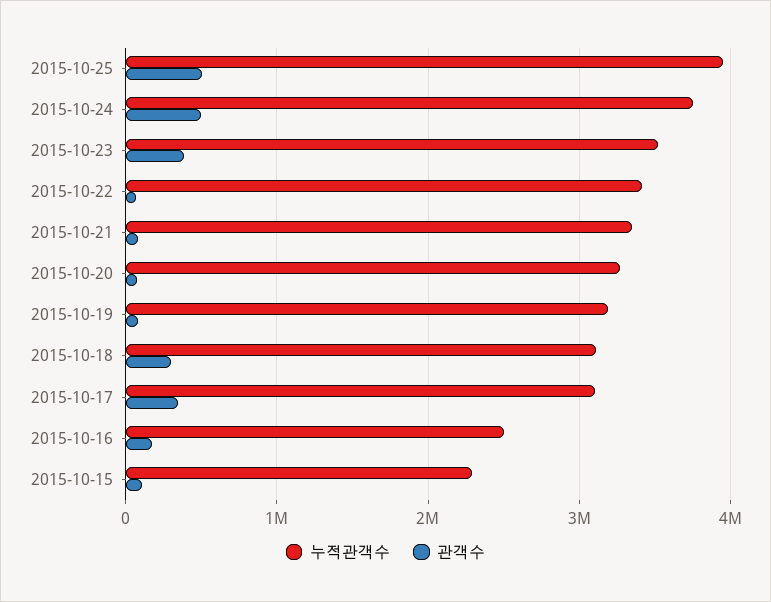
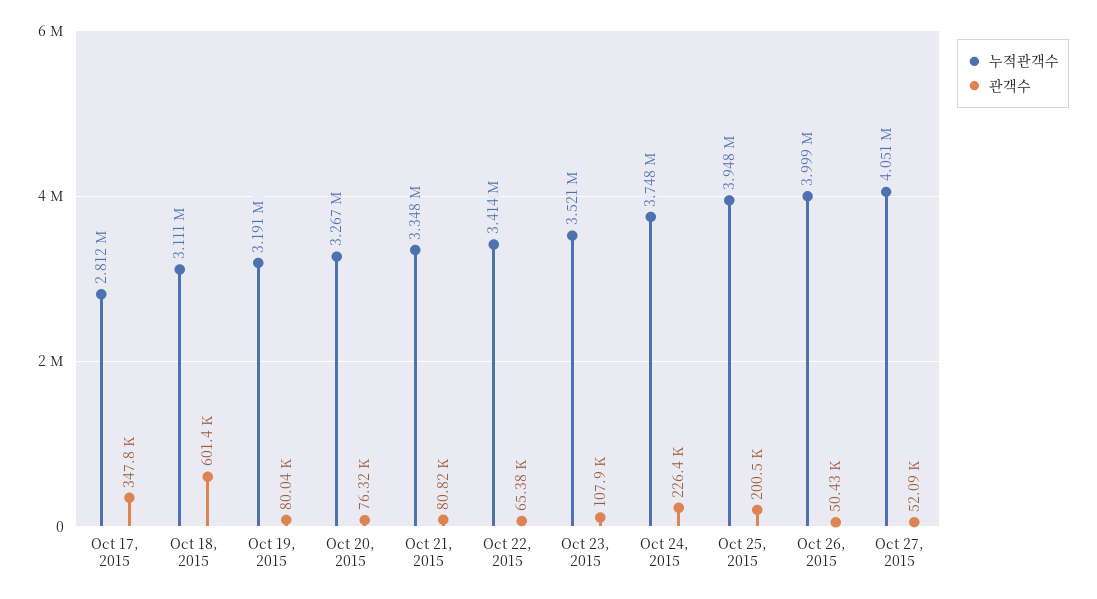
관객수, 2015-10-25: 500000 -> 200500
관객수, 2015-10-24: 500000 -> 226400
관객수, 2015-10-23: 400000 -> 107900
관객수, 2015-10-18: 300000 -> 601400
누적관객수, 2015-10-17: 3100000 -> 2812000
누적관객수, 2015-10-16: 2500000 -> none
관객수, 2015-10-16: 200000 -> none
누적관객수, 2015-10-15: 2300000 -> none
관객수, 2015-10-15: 100000 -> none
누적관객수, Oct 26, 2015: none -> 3999000
관객수, Oct 26, 2015: none -> 50430
누적관객수, Oct 27, 2015: none -> 4051000
관객수, Oct 27, 2015: none -> 52090

